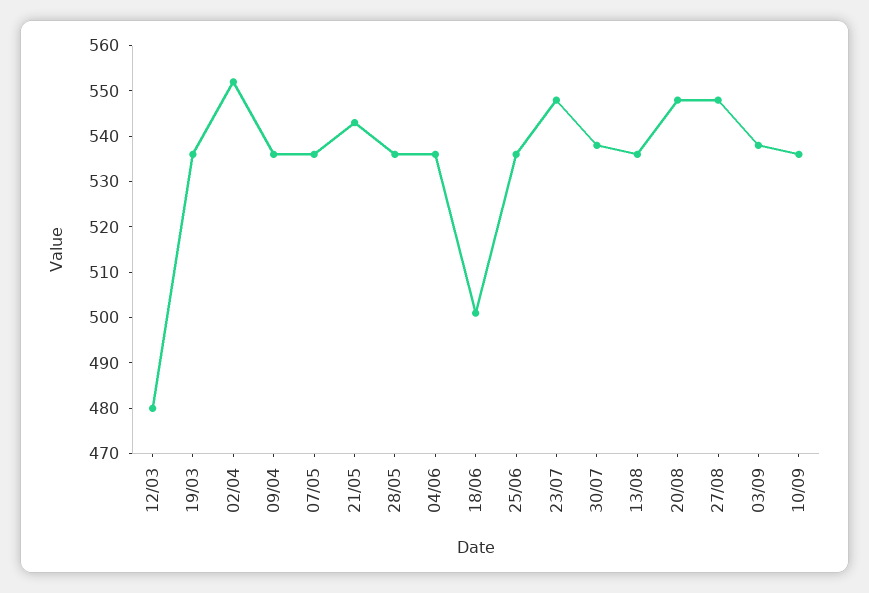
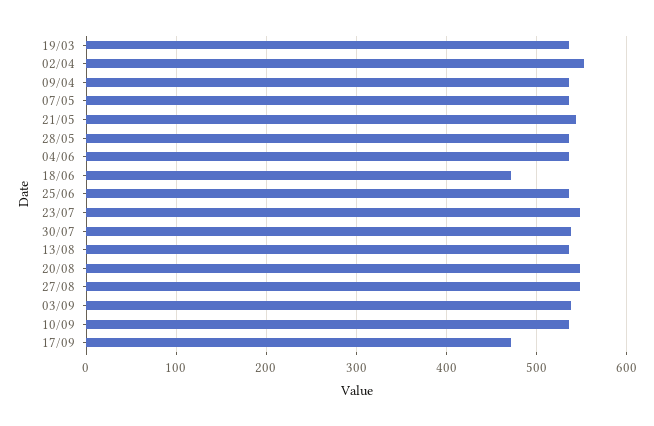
12/03: 480 -> none
18/06: 500 -> 470
17/09: none -> 470

